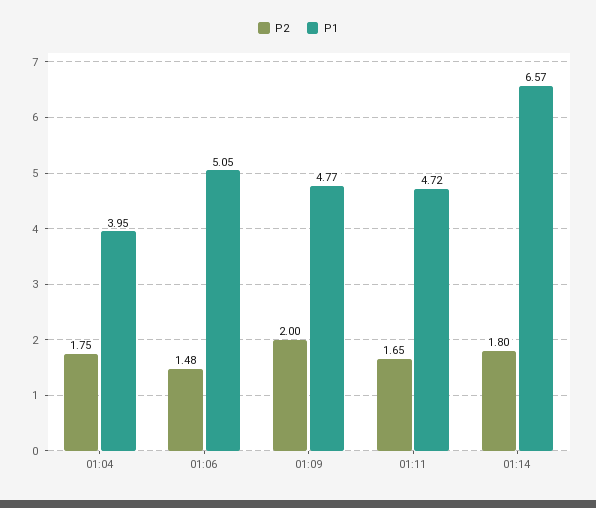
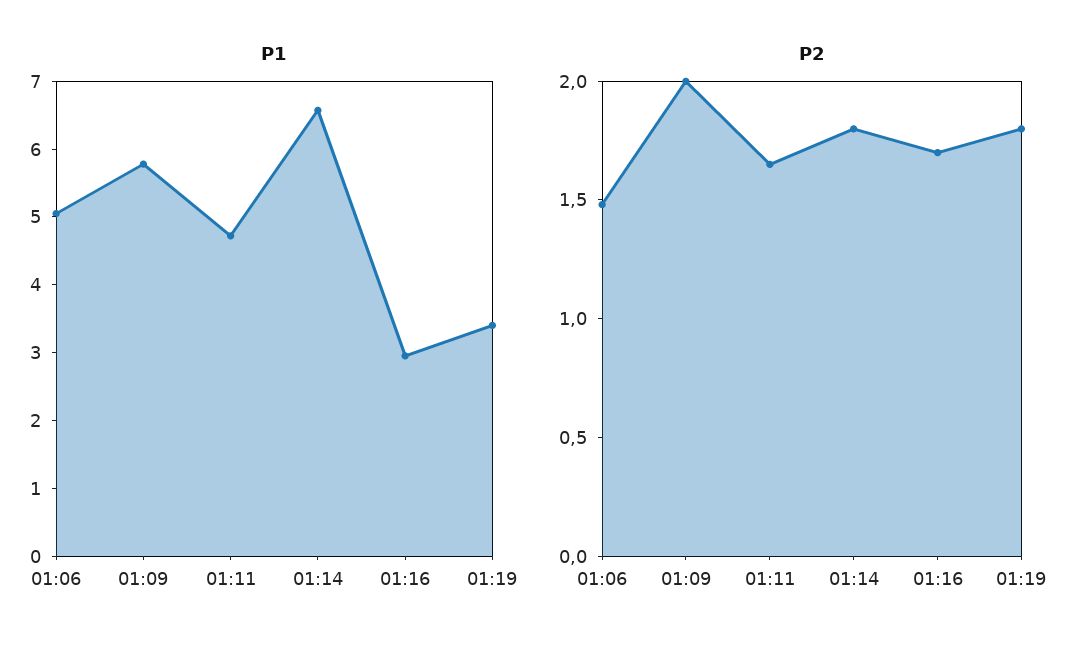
P2, 01:04: 1.75 -> none
P1, 01:04: 3.95 -> none
P1, 01:09: 4.77 -> 5.8
P1, 01:16: none -> 3
P1, 01:19: none -> 3.4
P2, 01:16: none -> 1.7
P2, 01:19: none -> 1.8

